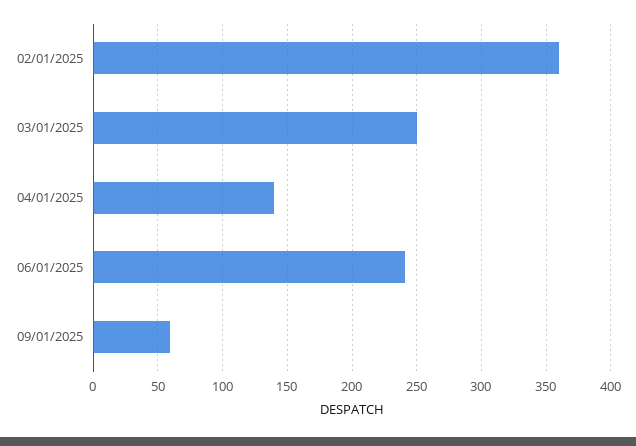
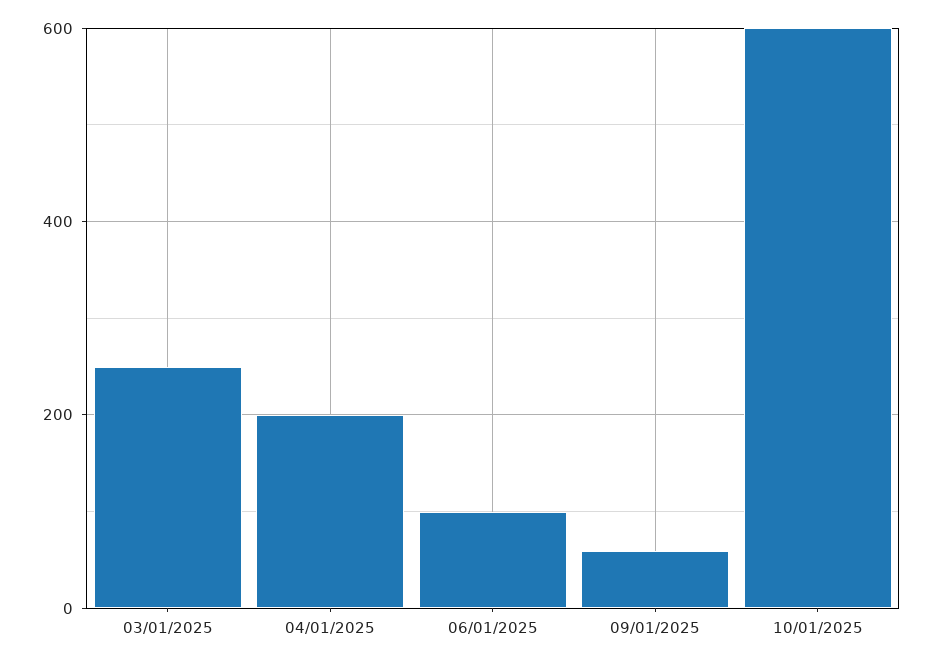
02/01/2025: 360 -> none
04/01/2025: 140 -> 200
06/01/2025: 240 -> 100
10/01/2025: none -> 600

